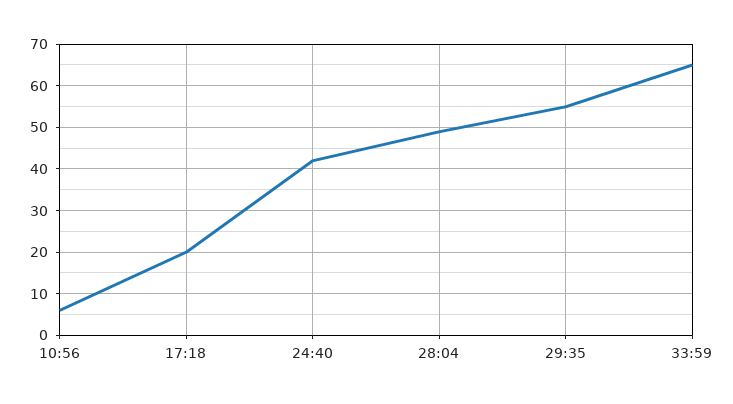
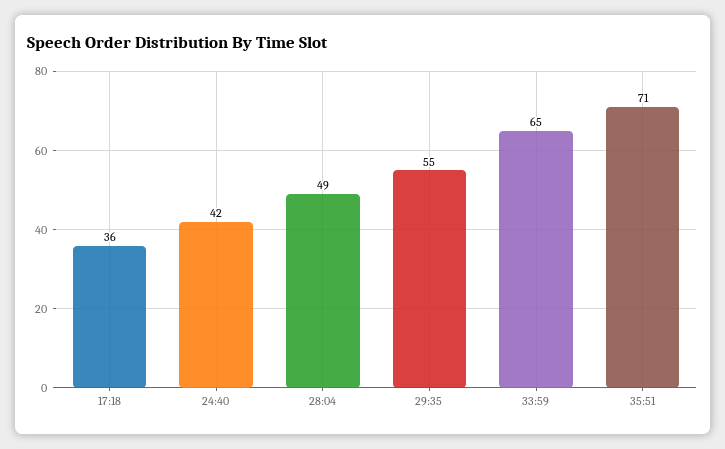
10:56: 5 -> none
17:18: 20 -> 36
35:51: none -> 71

